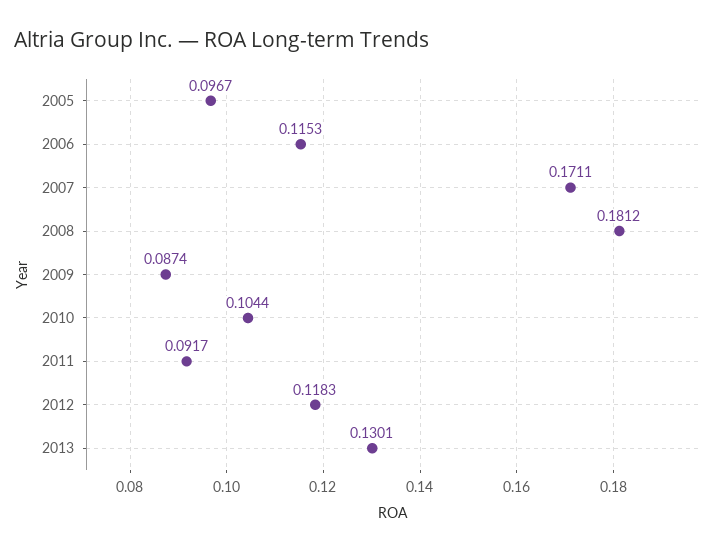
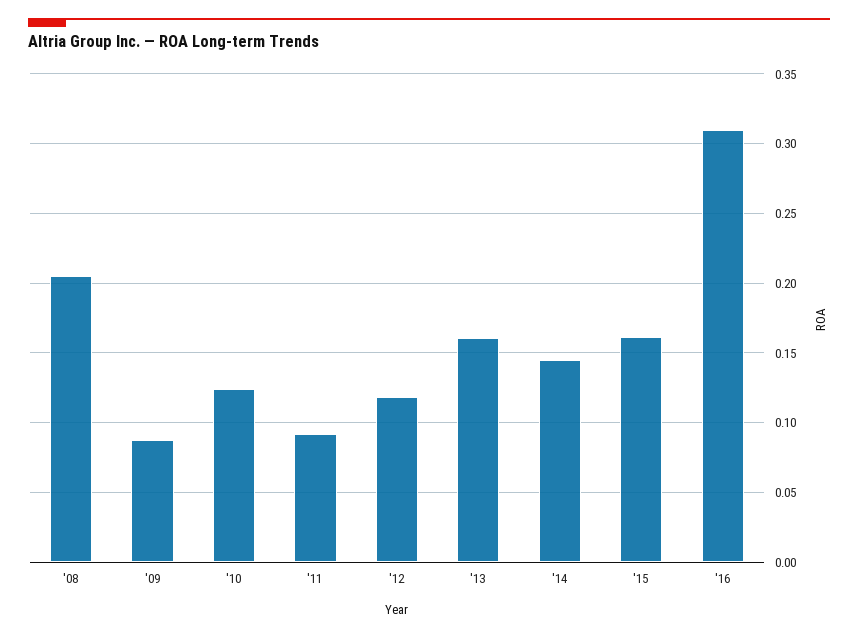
2005: 0.0967 -> none
2006: 0.1153 -> none
2007: 0.1711 -> none
2008: 0.1812 -> 0.205
2010: 0.1044 -> 0.125
2013: 0.1301 -> 0.16
'14: none -> 0.145
'15: none -> 0.16
'16: none -> 0.31

